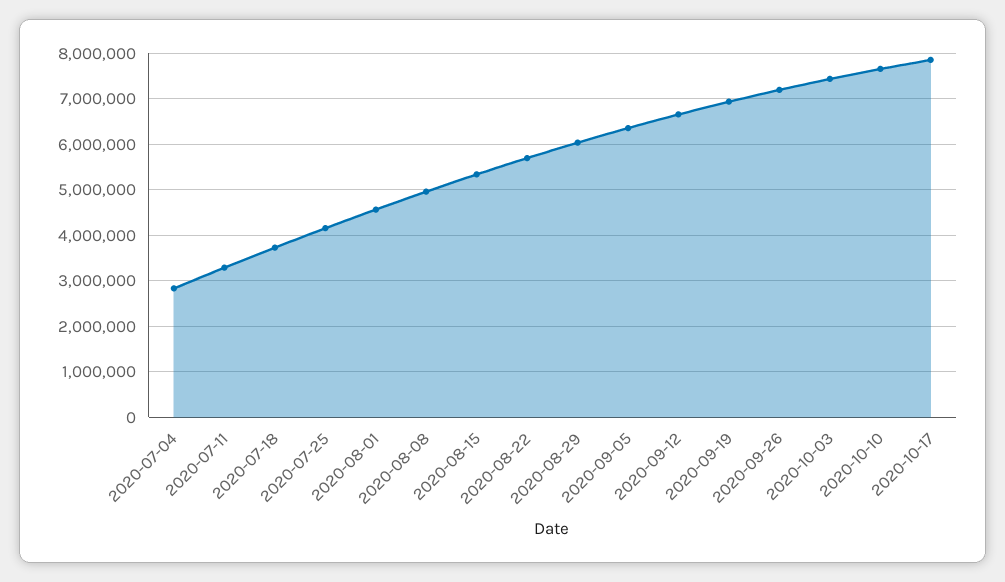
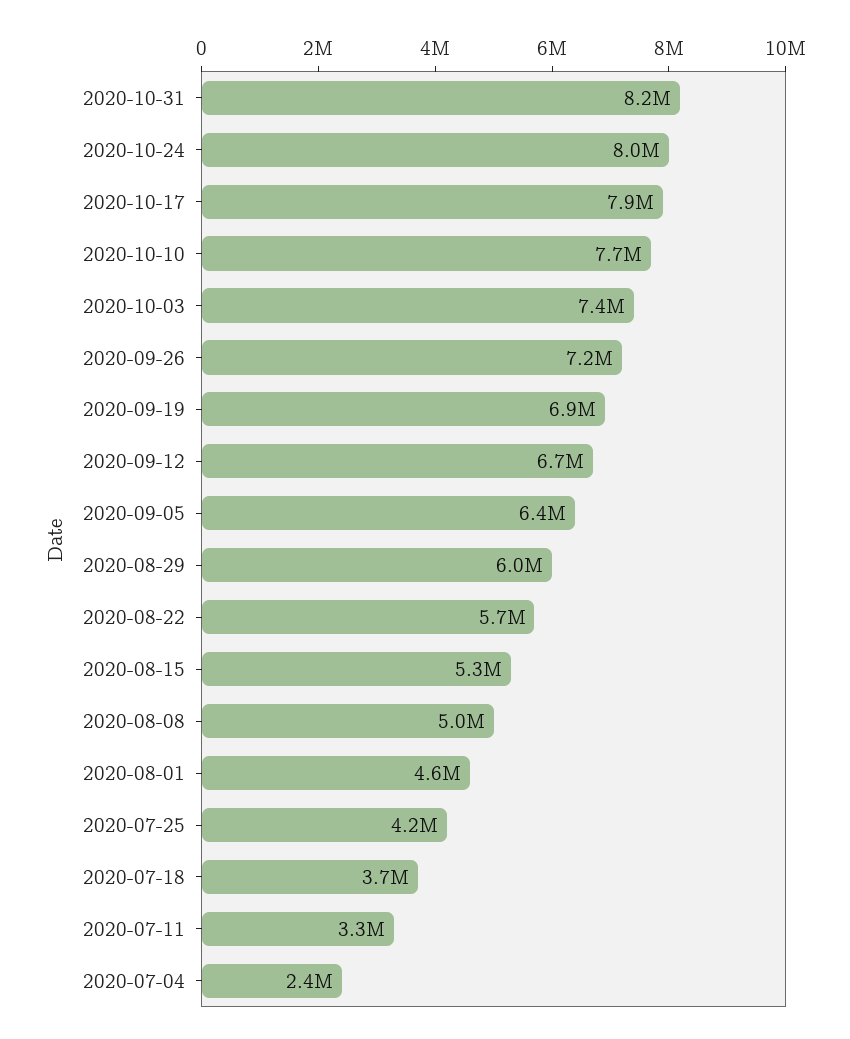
2020-07-04: 2800000 -> 2400000
2020-10-31: none -> 8200000
2020-10-24: none -> 8000000

